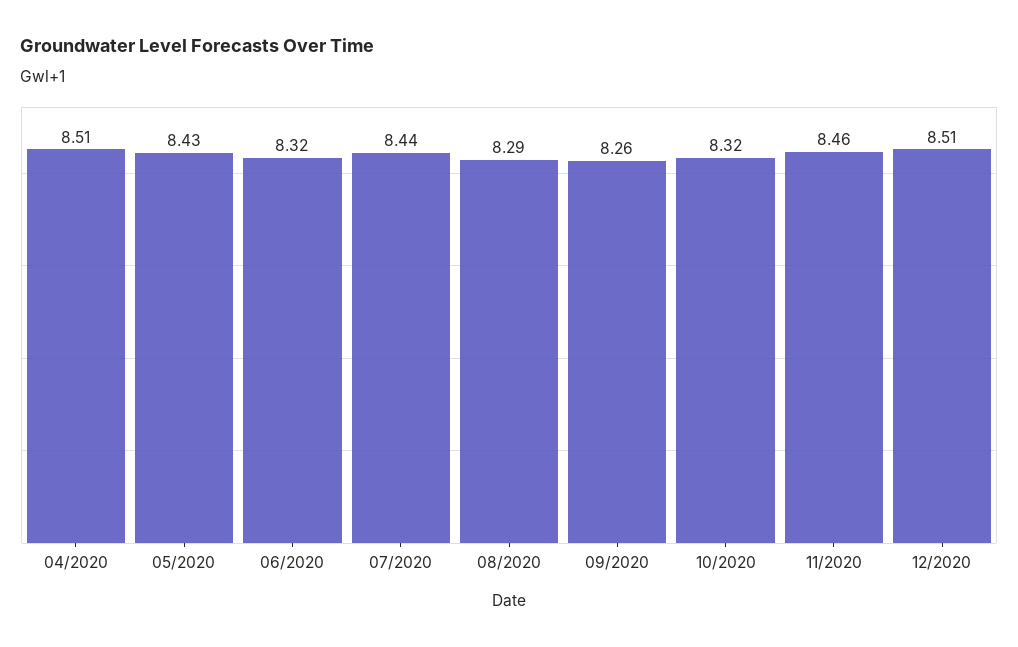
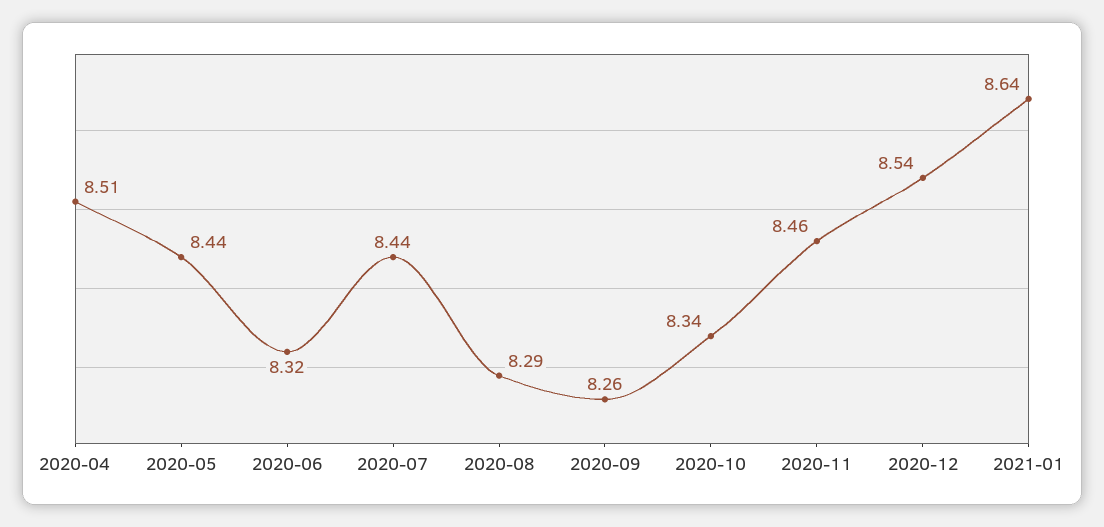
05/2020: 8.43 -> 8.44
10/2020: 8.32 -> 8.34
12/2020: 8.51 -> 8.54
2021-01: none -> 8.64

